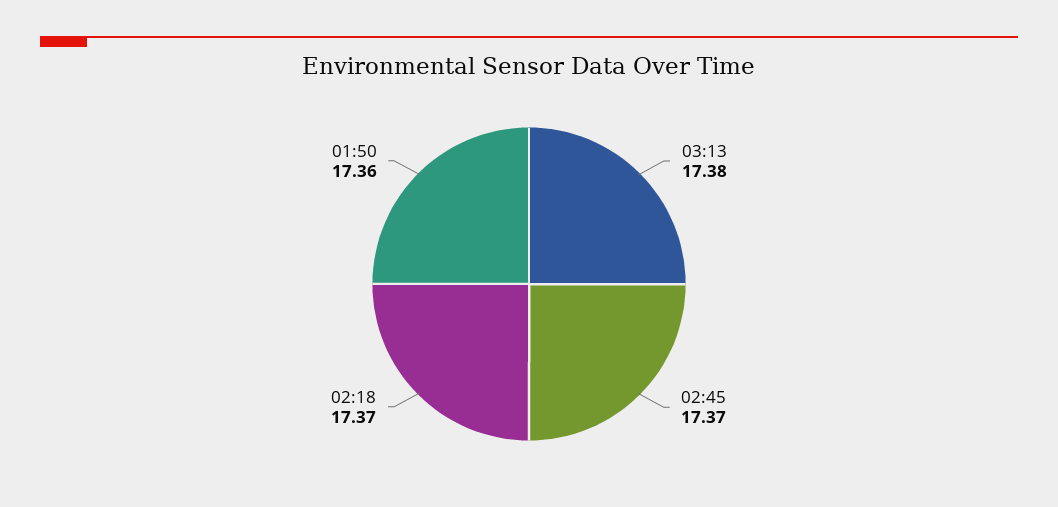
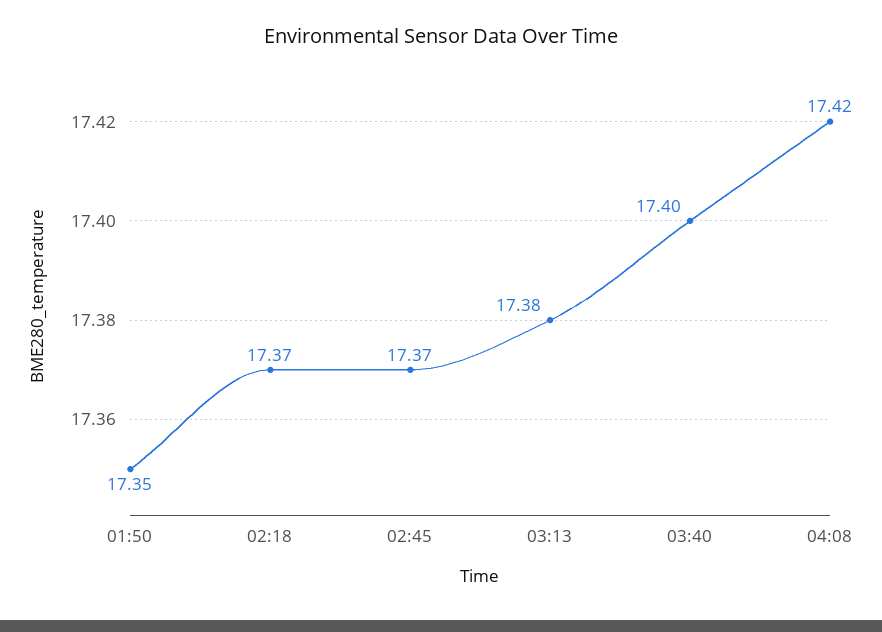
01:50: 17.36 -> 17.35
03:40: none -> 17.4
04:08: none -> 17.42

